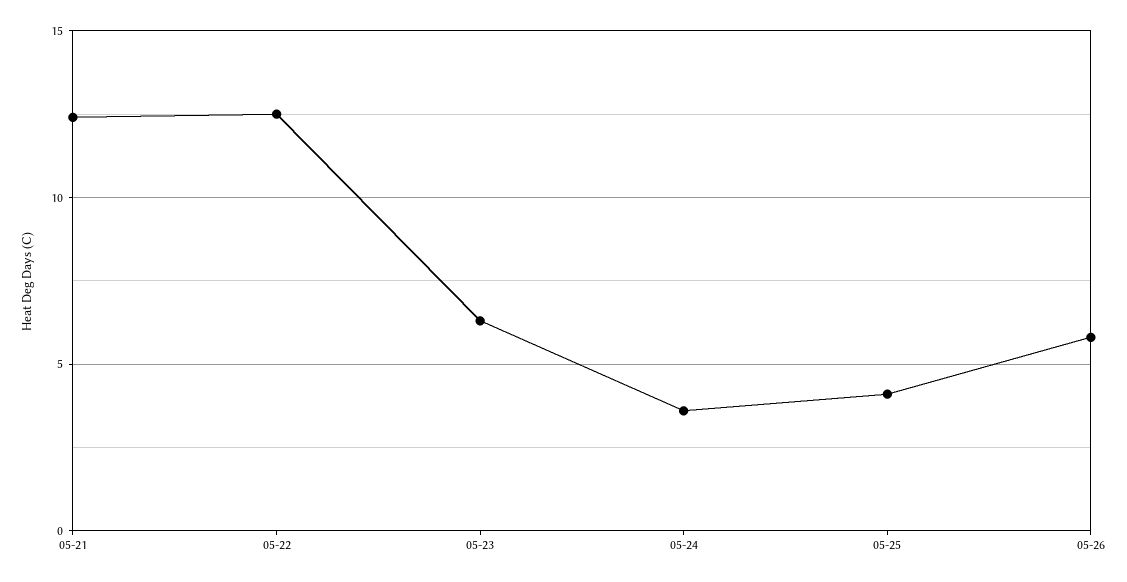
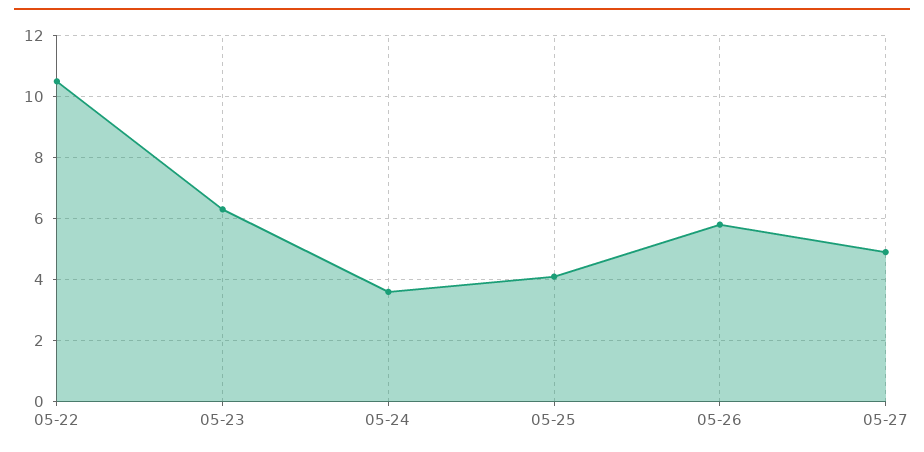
05-21: 12.5 -> none
05-22: 12.5 -> 10.5
05-27: none -> 5

